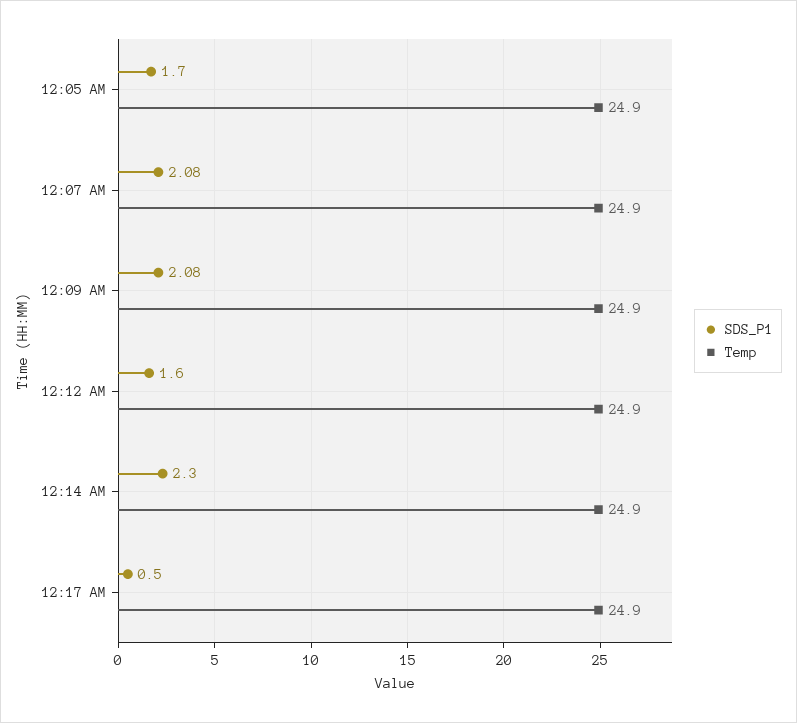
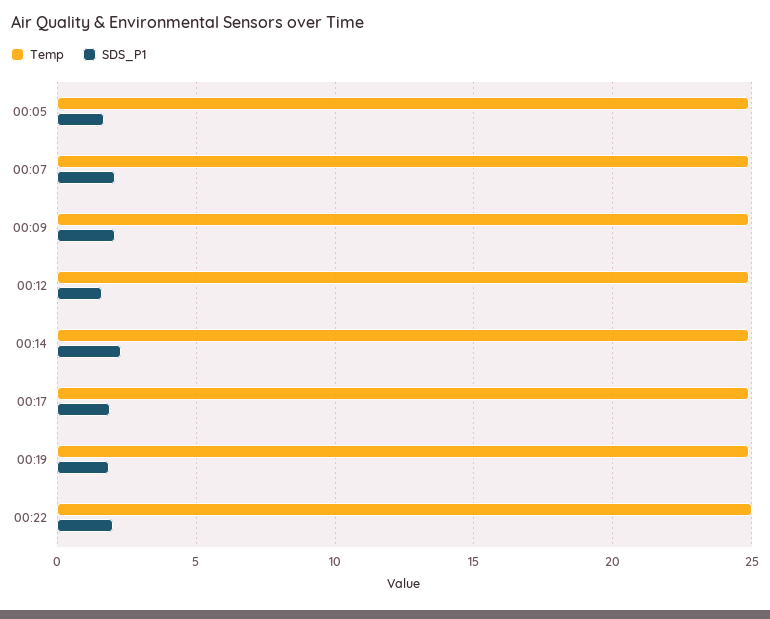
SDS_P1, 12:17 AM: 0.5 -> 2
Temp, 00:19: none -> 25
SDS_P1, 00:19: none -> 2
Temp, 00:22: none -> 25
SDS_P1, 00:22: none -> 2

